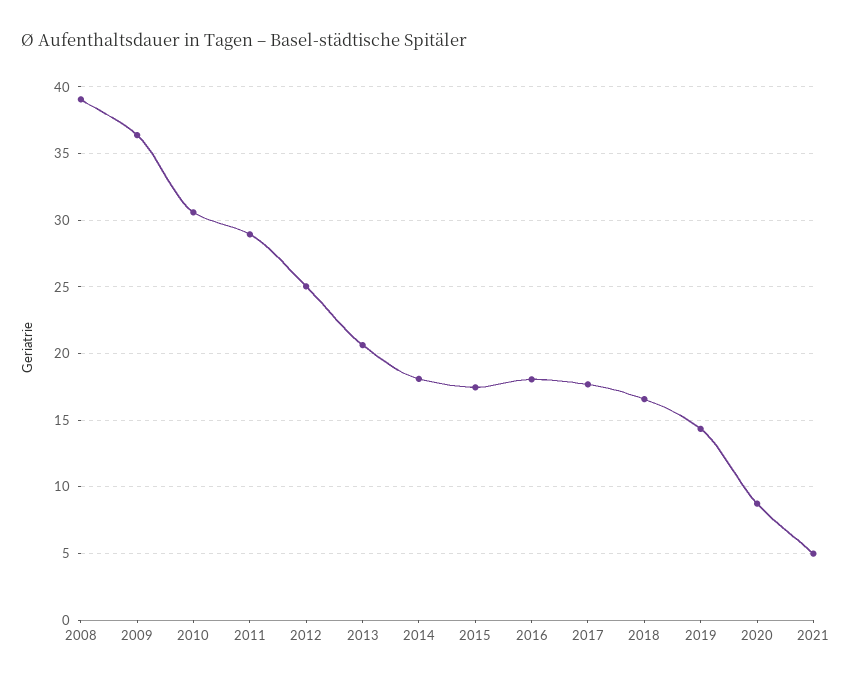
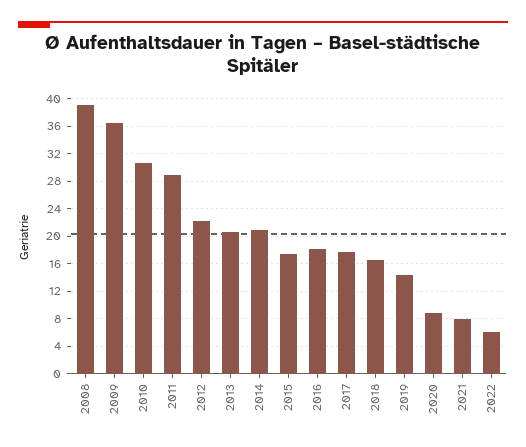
2012: 25 -> 22
2014: 18 -> 21
2021: 5 -> 8
2022: none -> 6

